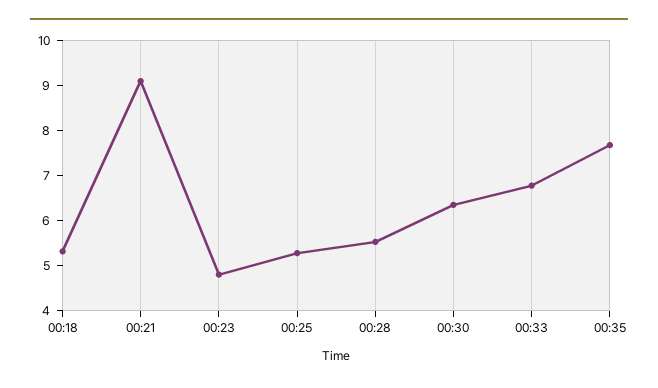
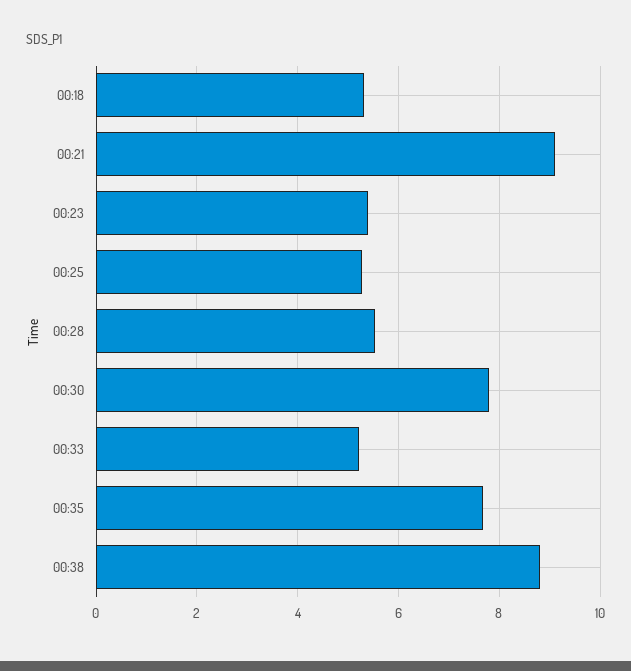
00:23: 4.8 -> 5.4
00:30: 6.4 -> 7.8
00:33: 6.8 -> 5.2
00:38: none -> 8.8

